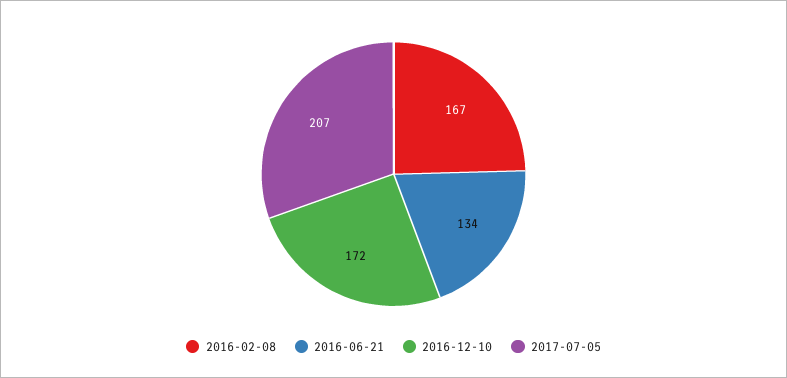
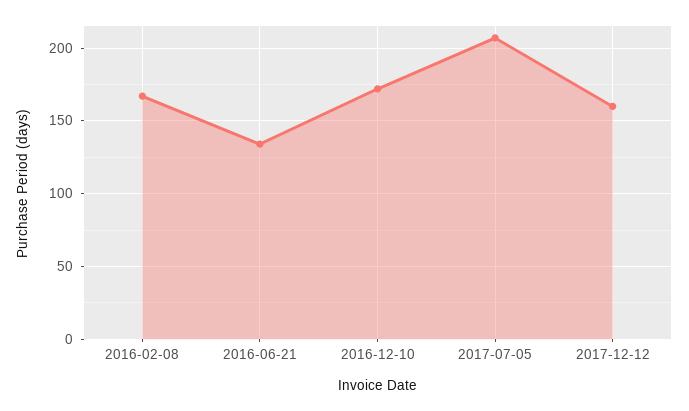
2017-12-12: none -> 160

